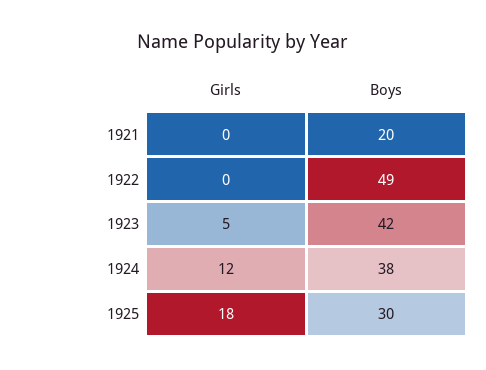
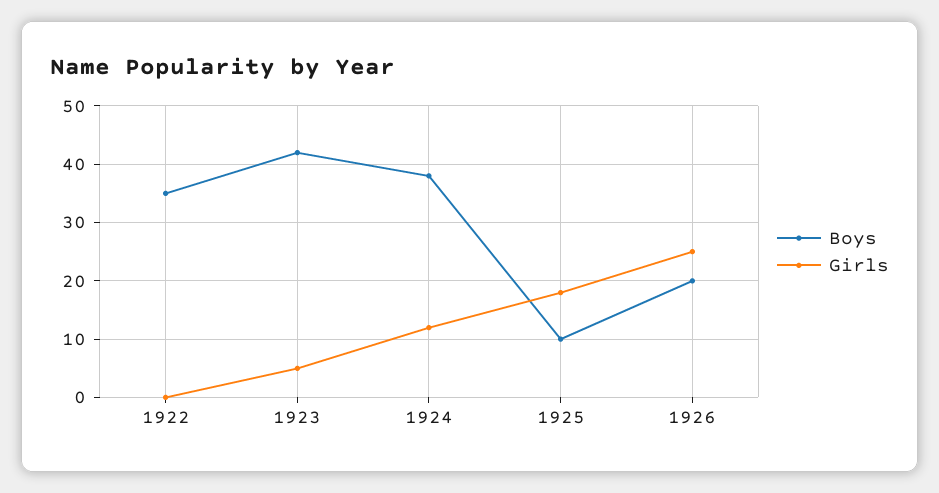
Girls, 1921: 0 -> none
Boys, 1921: 20 -> none
Boys, 1922: 49 -> 35
Boys, 1925: 30 -> 10
Boys, 1926: none -> 20
Girls, 1926: none -> 25

